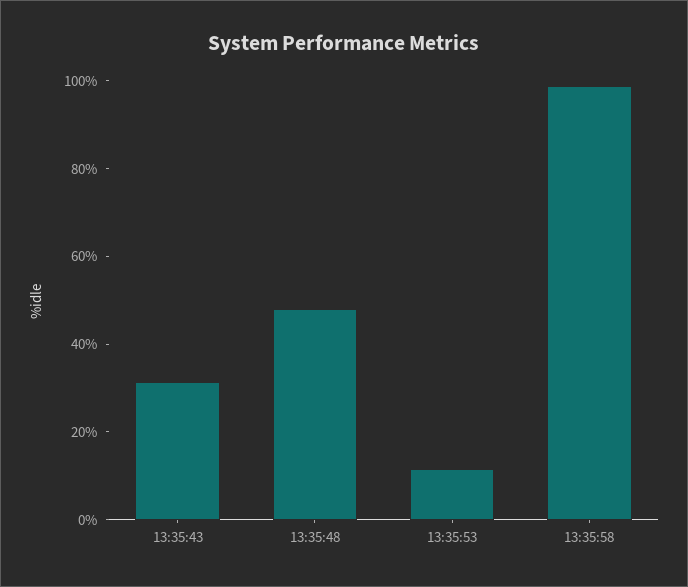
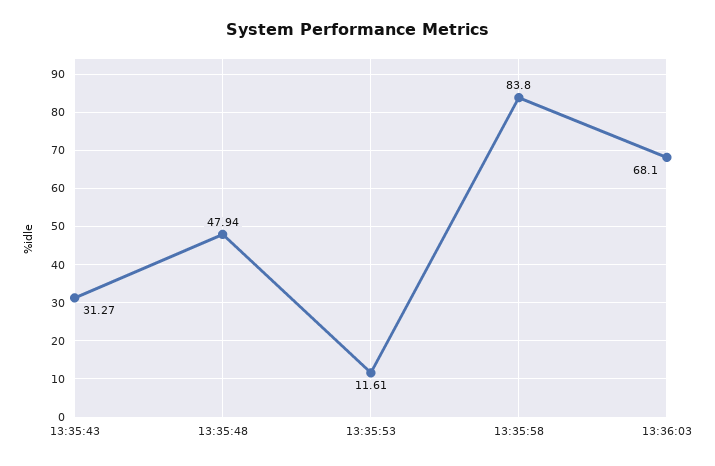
13:35:58: 100 -> 83.8
13:36:03: none -> 68.1

